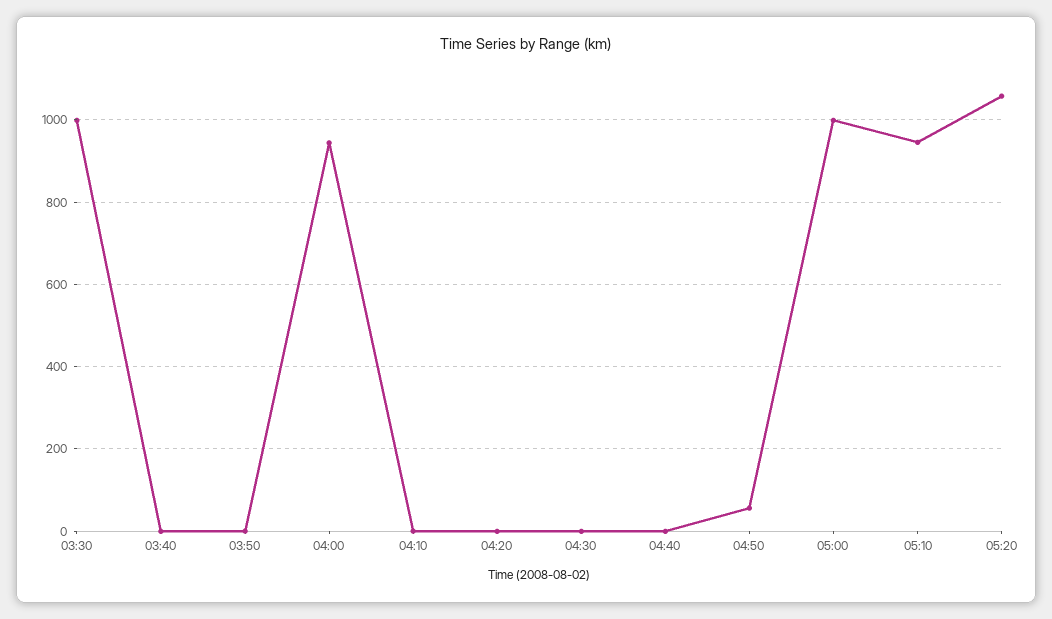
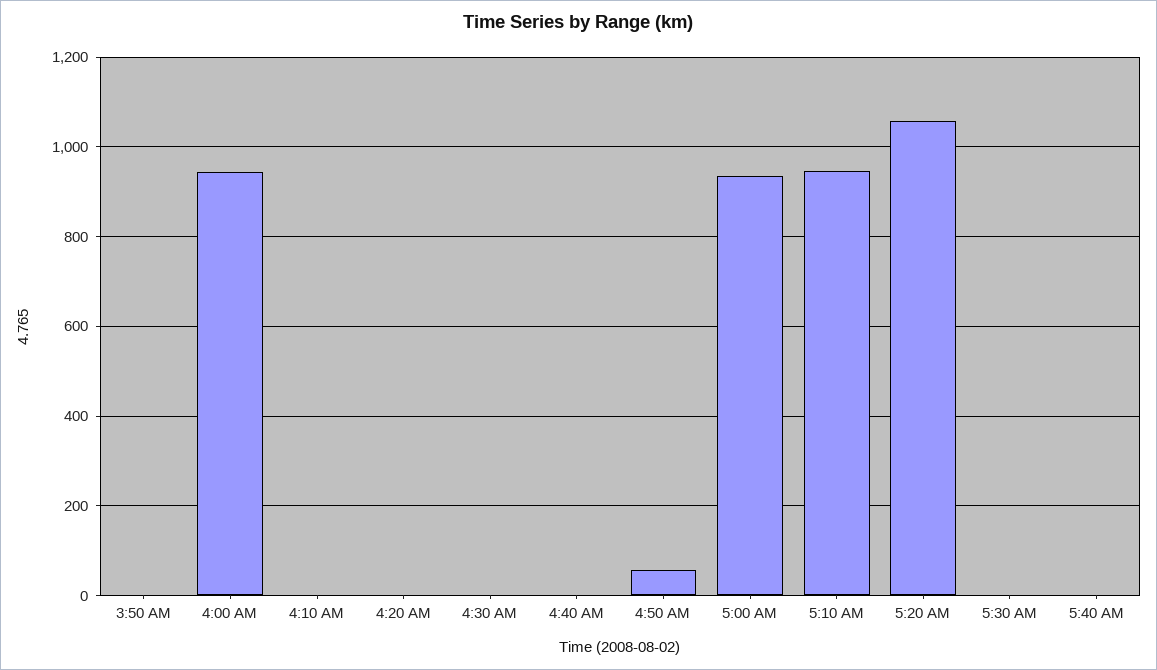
03:30: 1000 -> none
03:40: 0 -> none
05:00: 1000 -> 940
5:30 AM: none -> 0
5:40 AM: none -> 0

